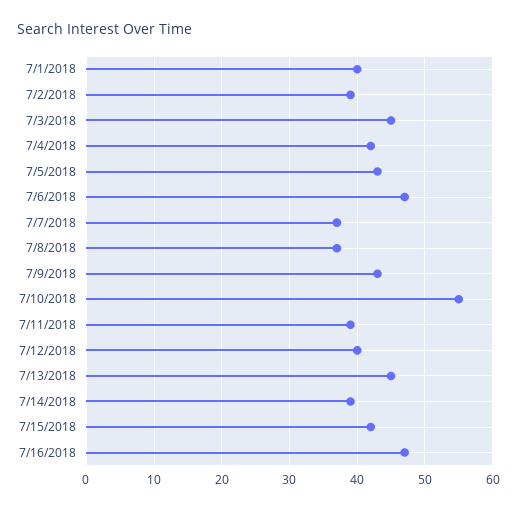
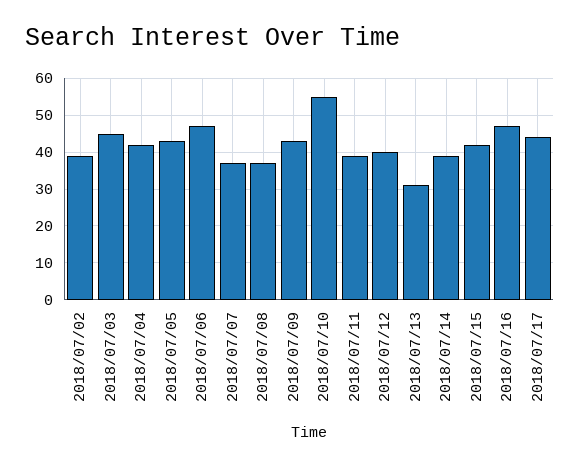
7/1/2018: 40 -> none
7/13/2018: 45 -> 30
2018/07/17: none -> 45

